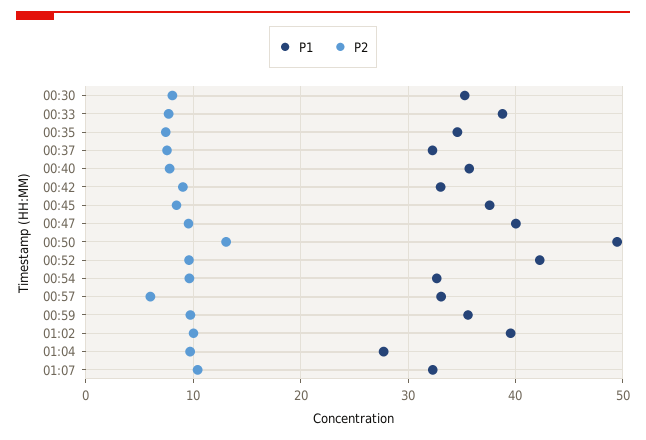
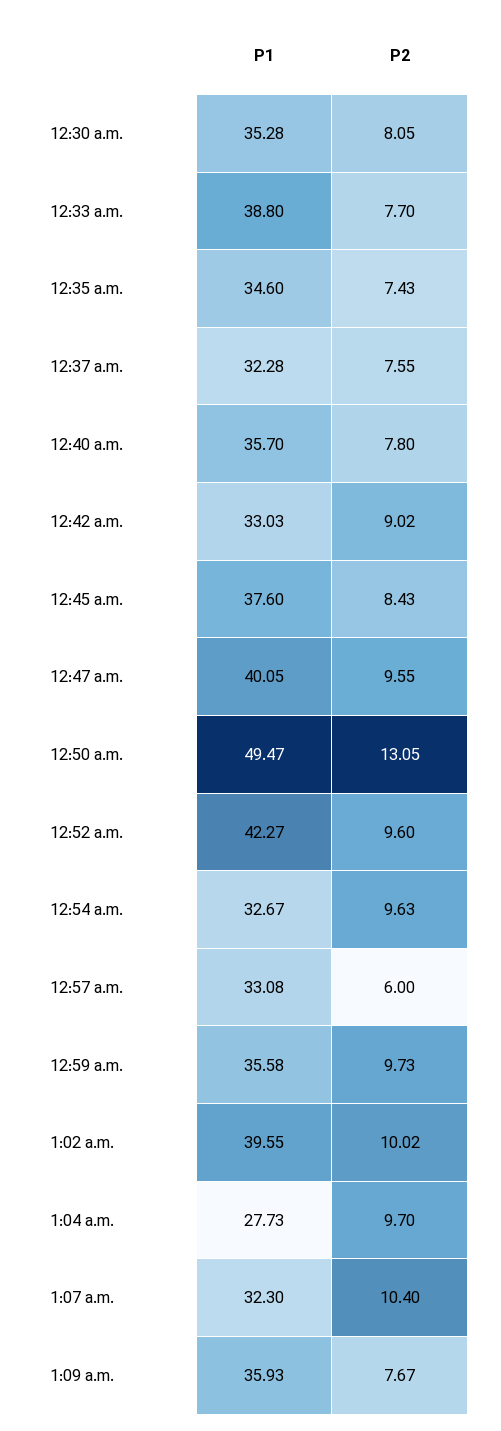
P1, 1:09 a.m.: none -> 35.93
P2, 1:09 a.m.: none -> 7.67

